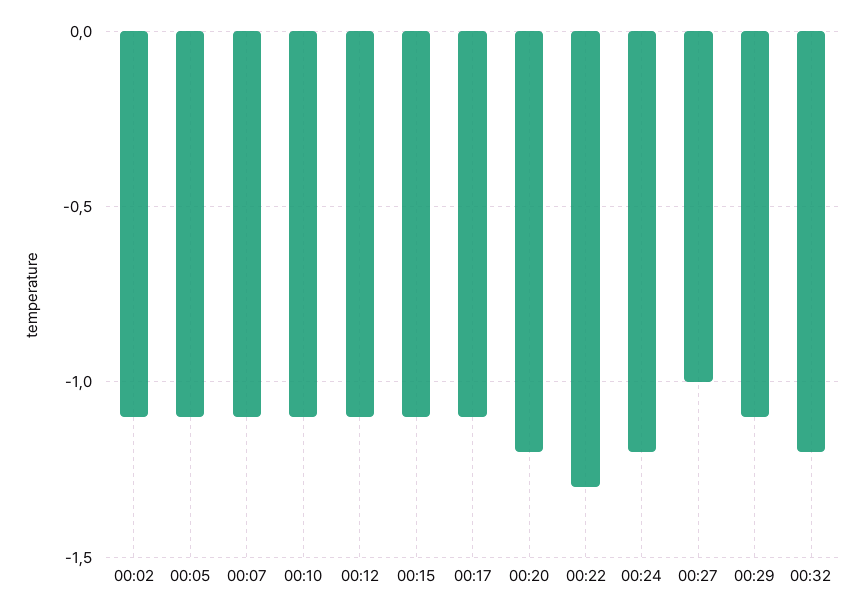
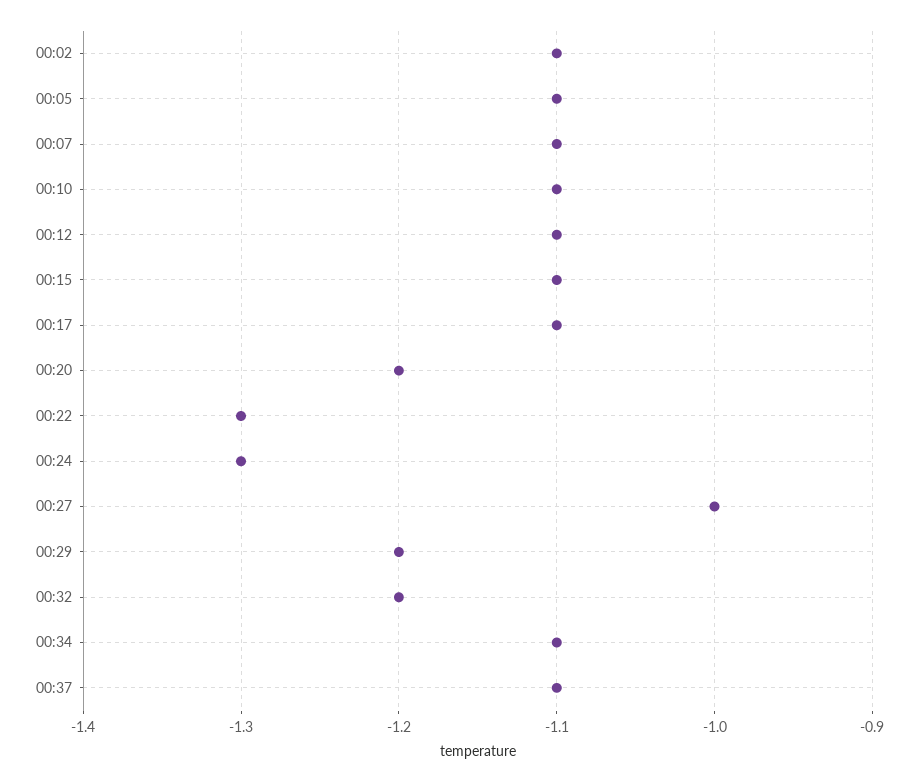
00:24: -1.2 -> -1.3
00:29: -1.1 -> -1.2
00:34: none -> -1.1
00:37: none -> -1.1

